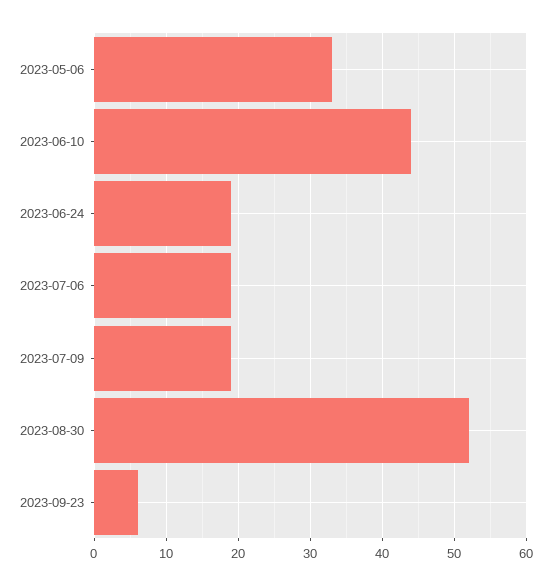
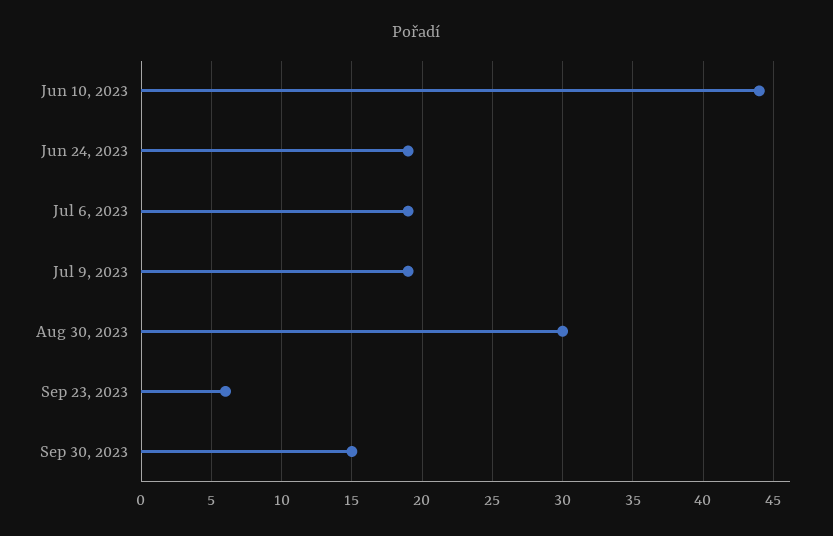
2023-05-06: 33 -> none
2023-08-30: 52 -> 30
Sep 30, 2023: none -> 15

